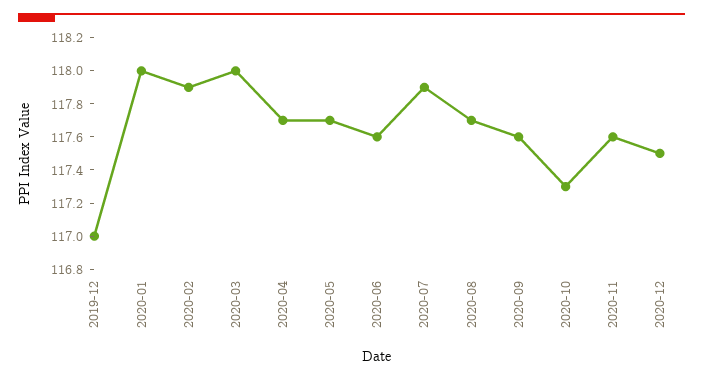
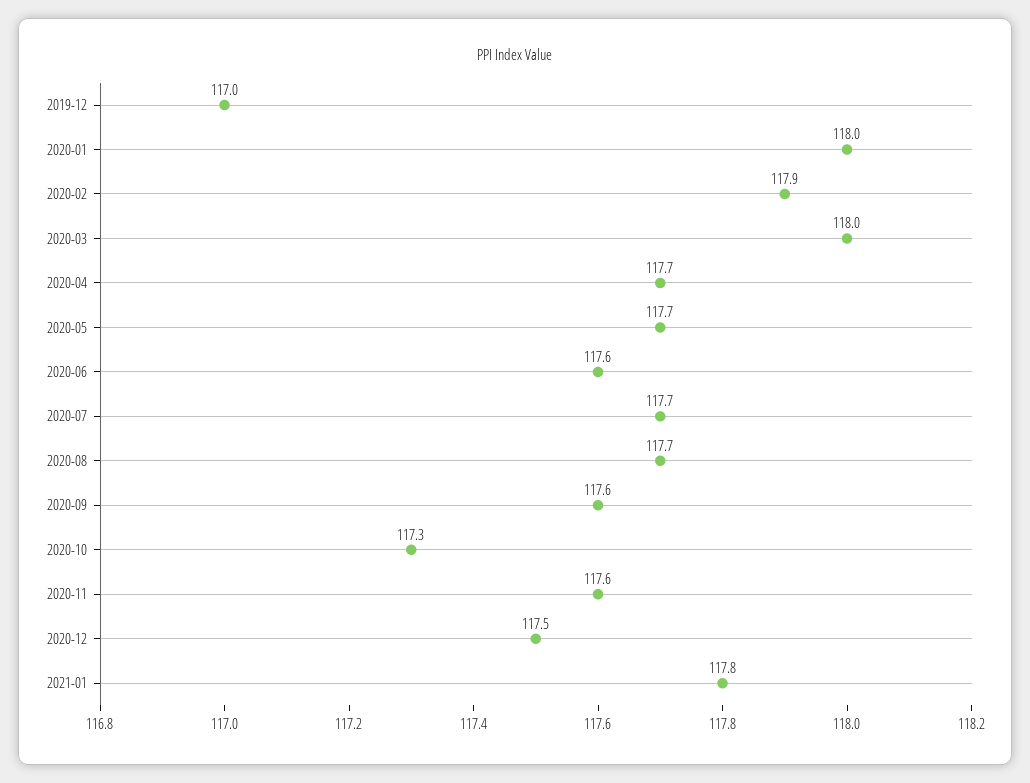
2020-07: 117.9 -> 117.7
2021-01: none -> 117.8

